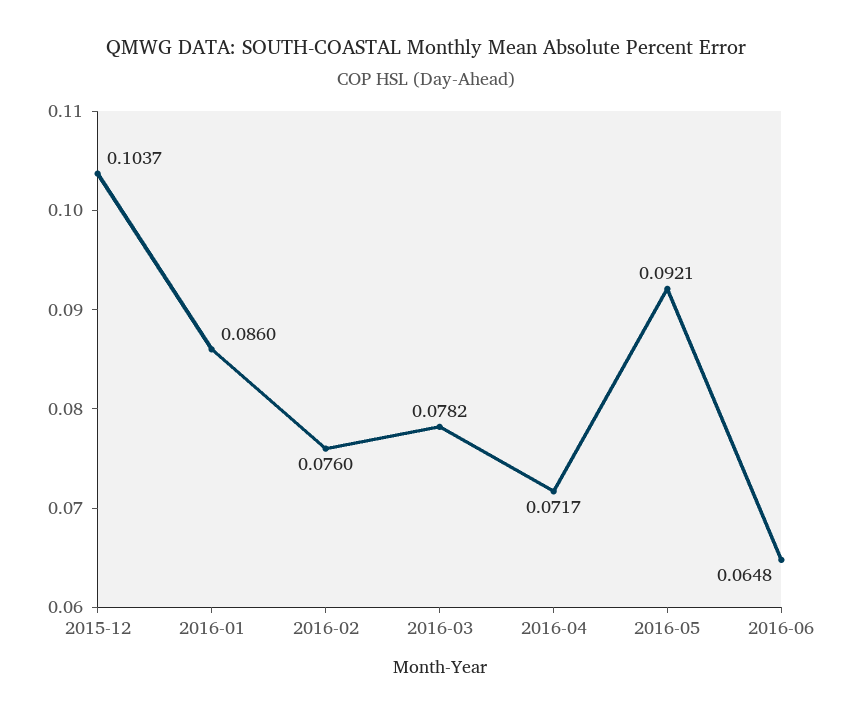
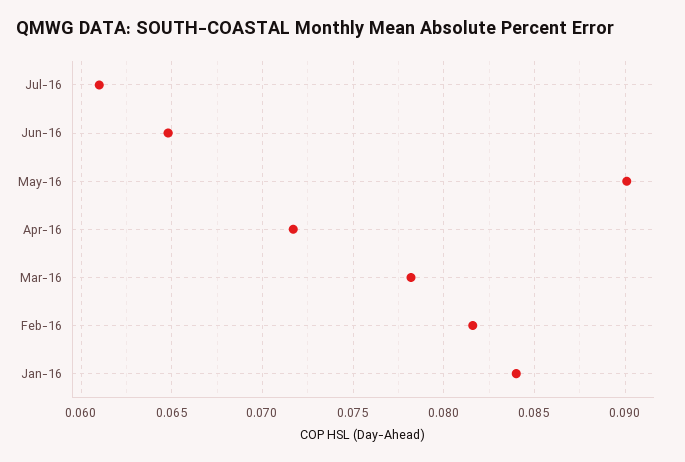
2015-12: 0.1037 -> none
2016-01: 0.086 -> 0.084
2016-02: 0.076 -> 0.0815
2016-05: 0.0921 -> 0.09
Jul-16: none -> 0.061

